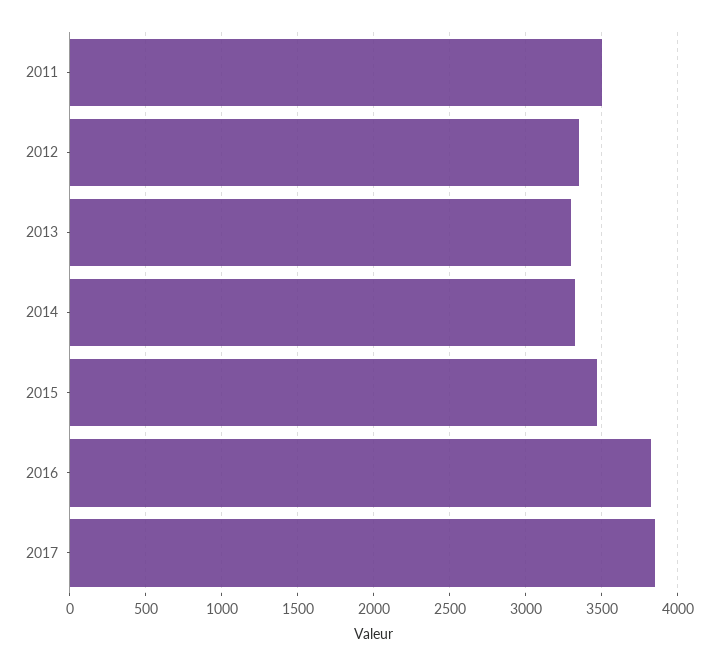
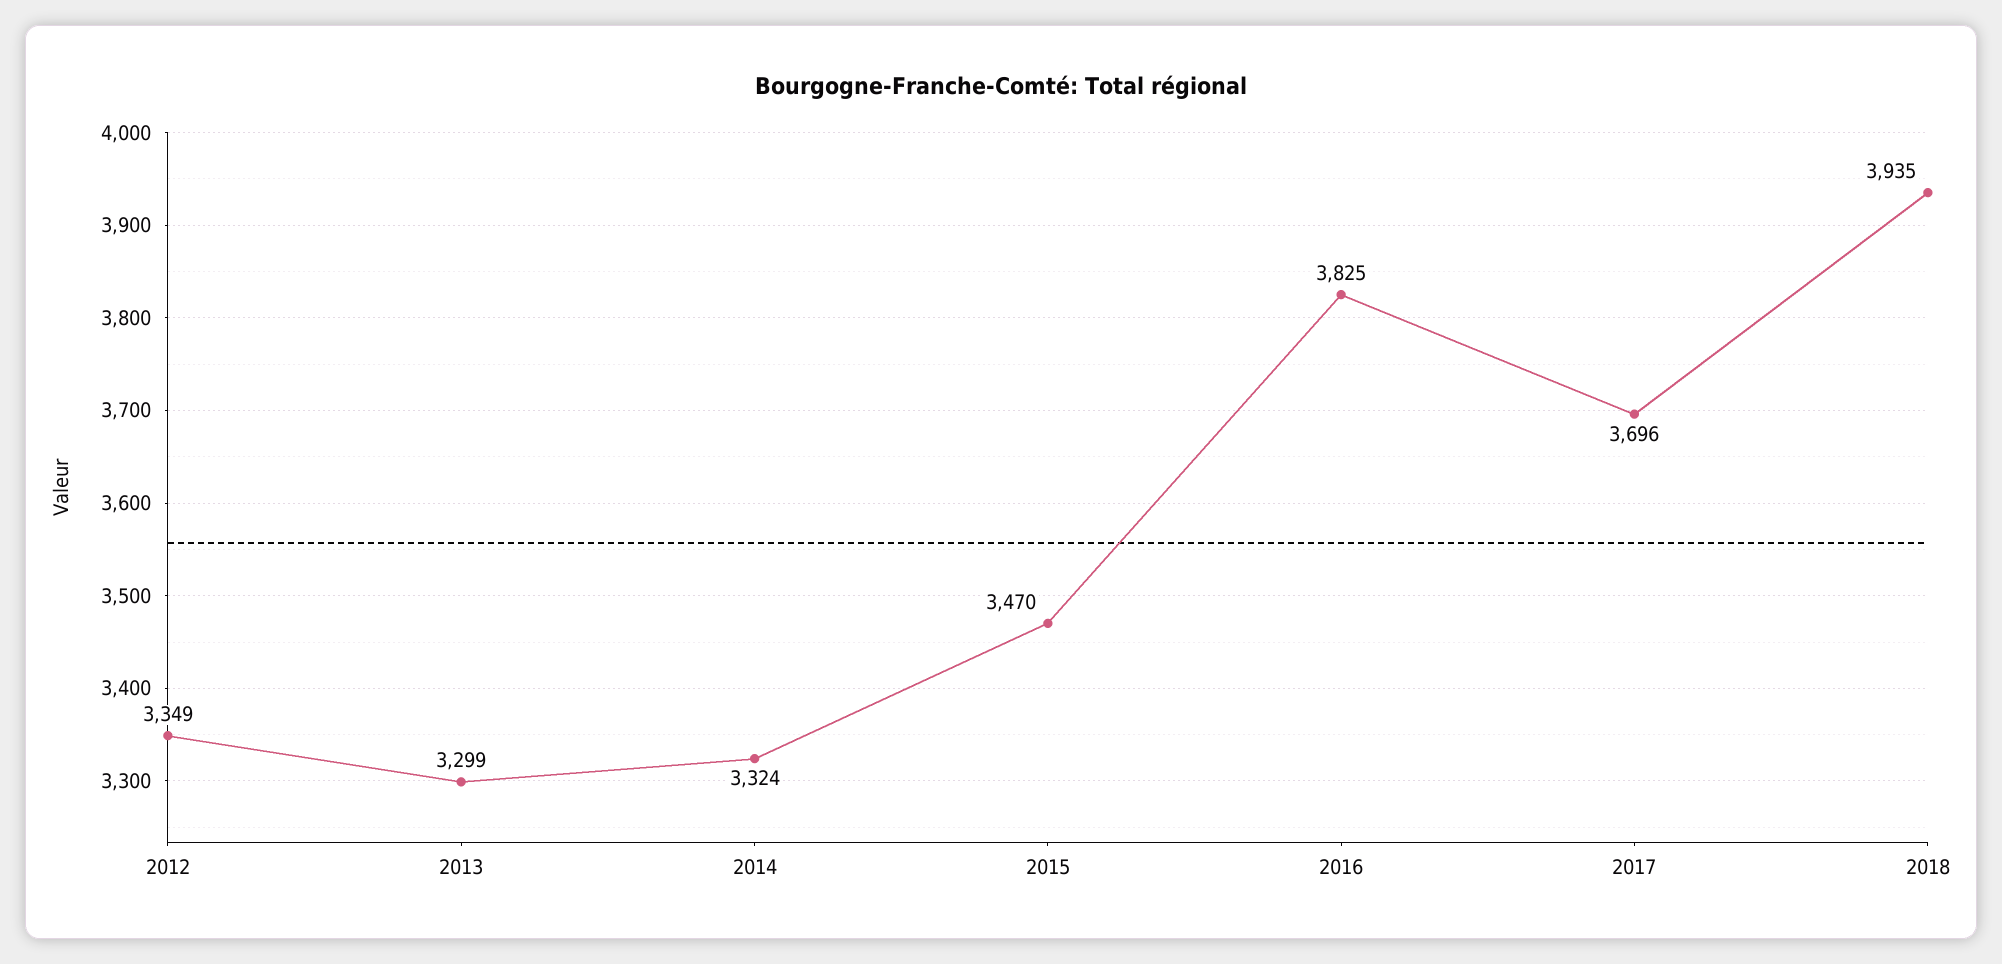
2011: 3500 -> none
2017: 3850 -> 3696
2018: none -> 3935

